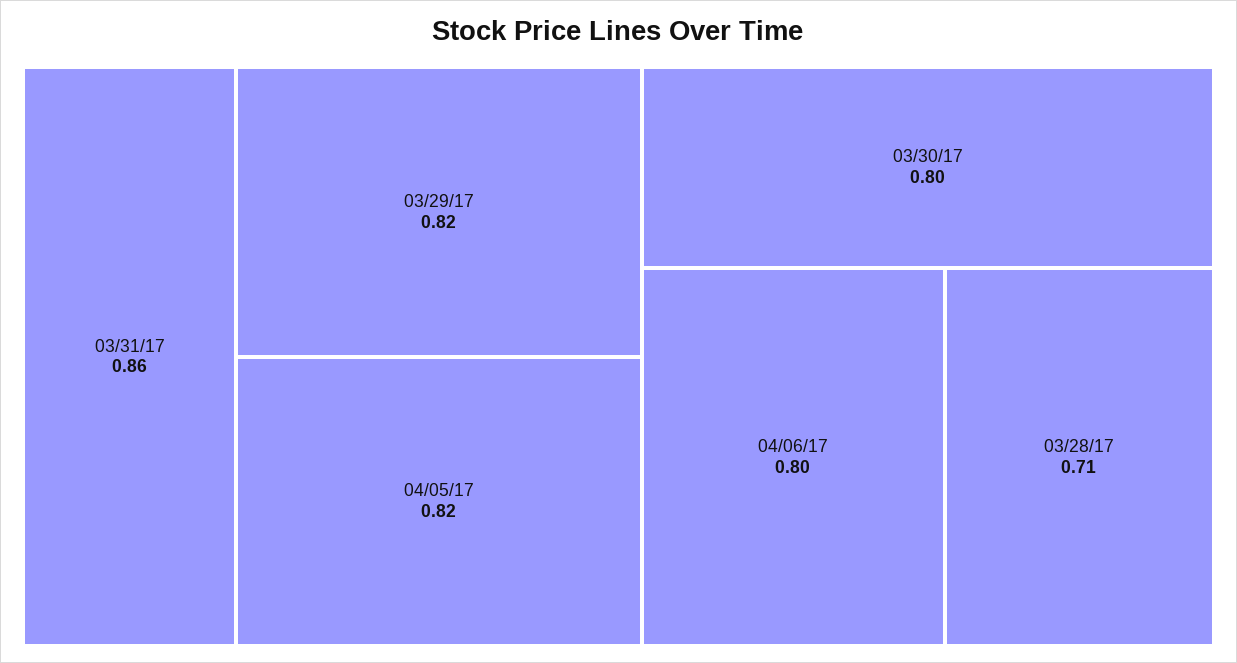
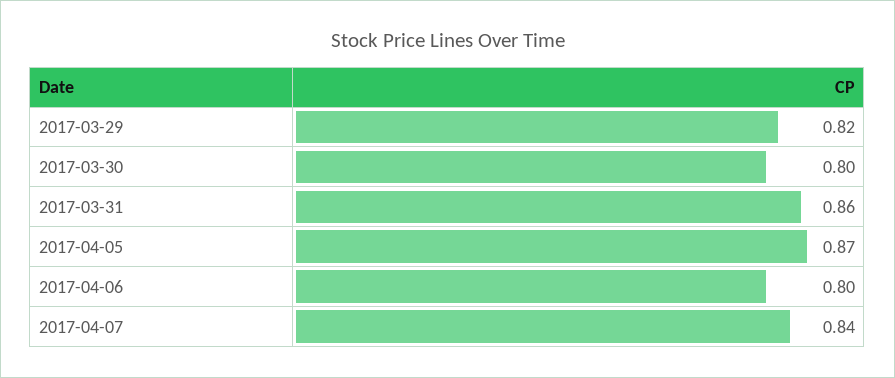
04/05/17: 0.82 -> 0.87
03/28/17: 0.71 -> none
2017-04-07: none -> 0.84

